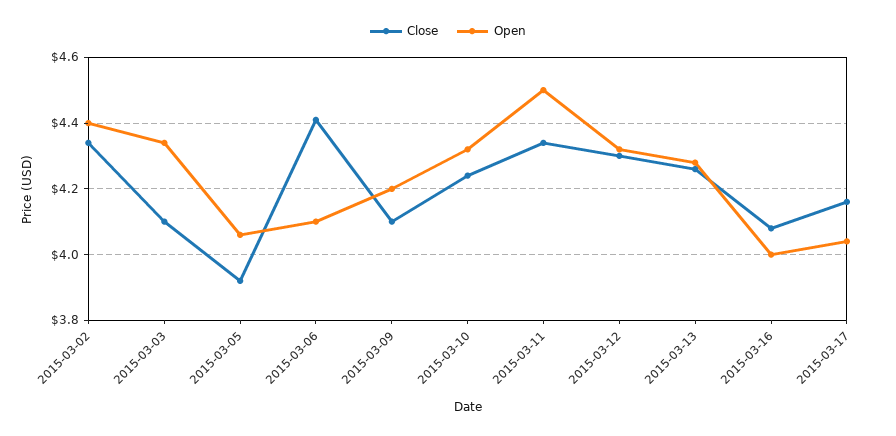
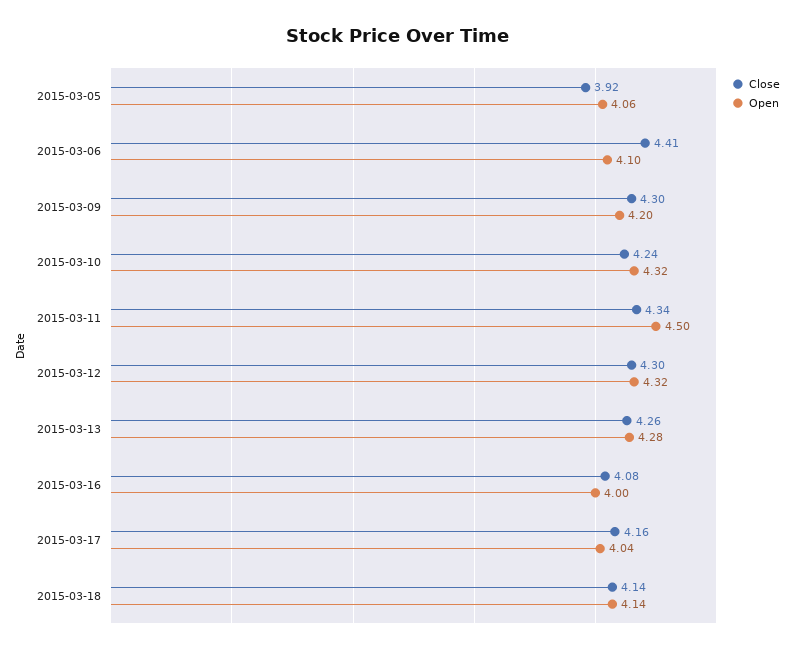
Close, 2015-03-02: 4.35 -> none
Open, 2015-03-02: 4.4 -> none
Close, 2015-03-03: 4.1 -> none
Open, 2015-03-03: 4.35 -> none
Close, 2015-03-09: 4.1 -> 4.3
Close, 2015-03-18: none -> 4.14
Open, 2015-03-18: none -> 4.14

